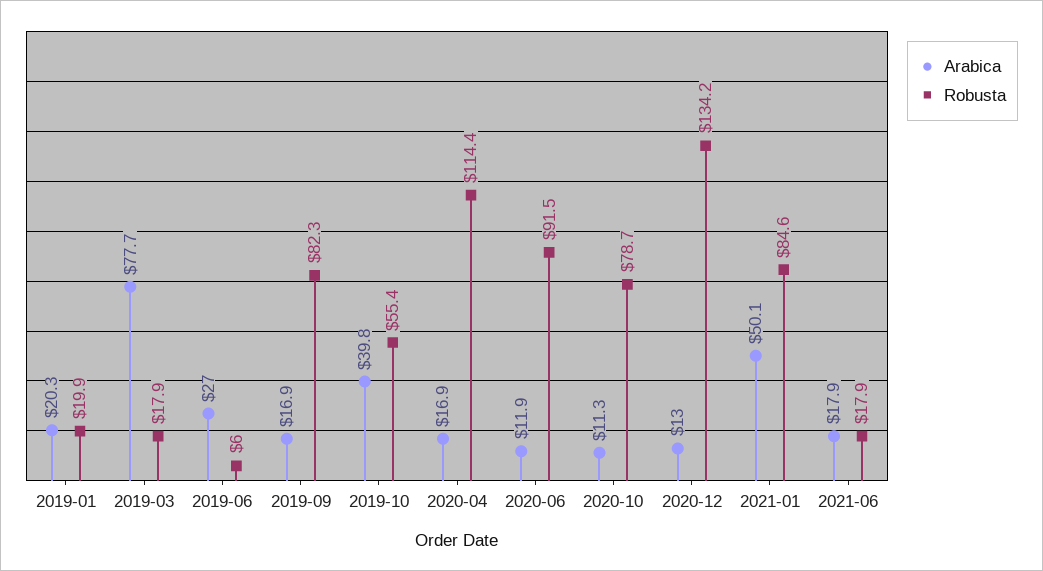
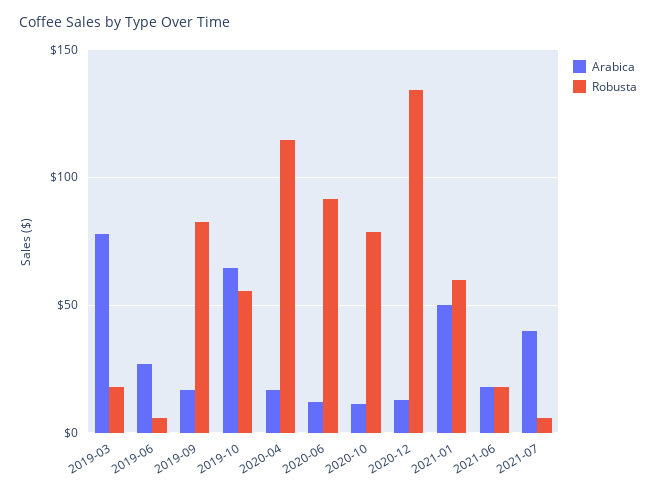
Arabica, 2019-01: 20.3 -> none
Robusta, 2019-01: 19.9 -> none
Arabica, 2019-10: 39.8 -> 65
Robusta, 2021-01: 84.6 -> 60
Arabica, 2021-07: none -> 40
Robusta, 2021-07: none -> 5

